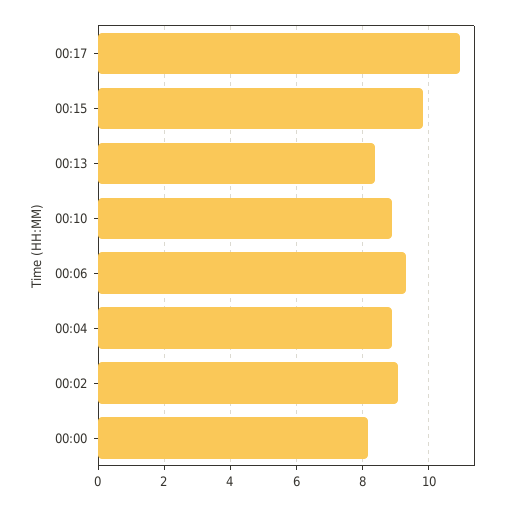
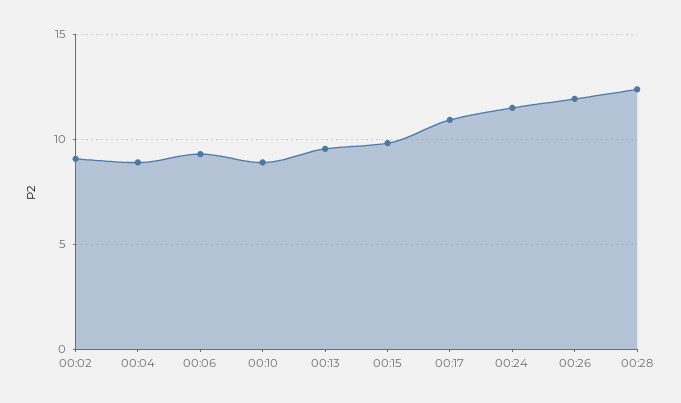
00:13: 8.4 -> 9.5
00:00: 8.2 -> none
00:24: none -> 11.5
00:26: none -> 12
00:28: none -> 12.5

